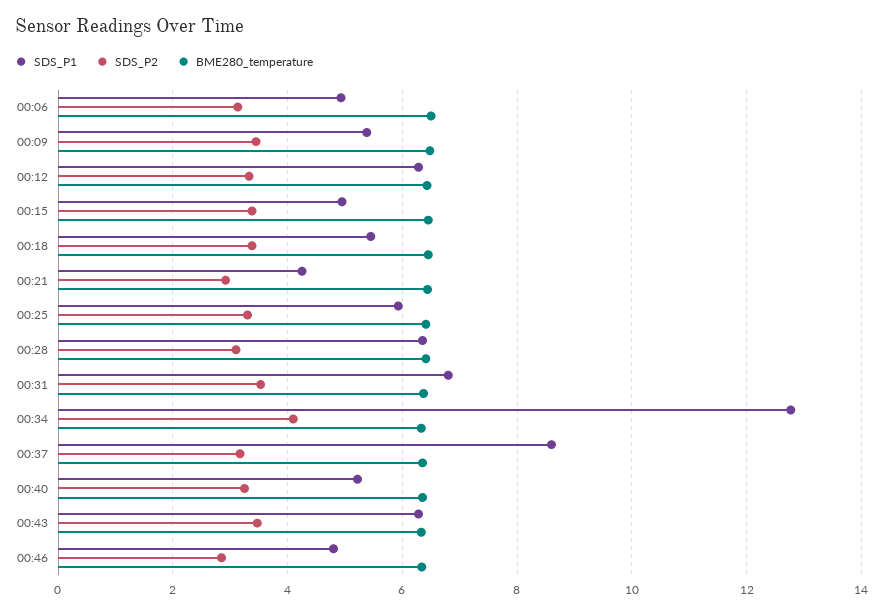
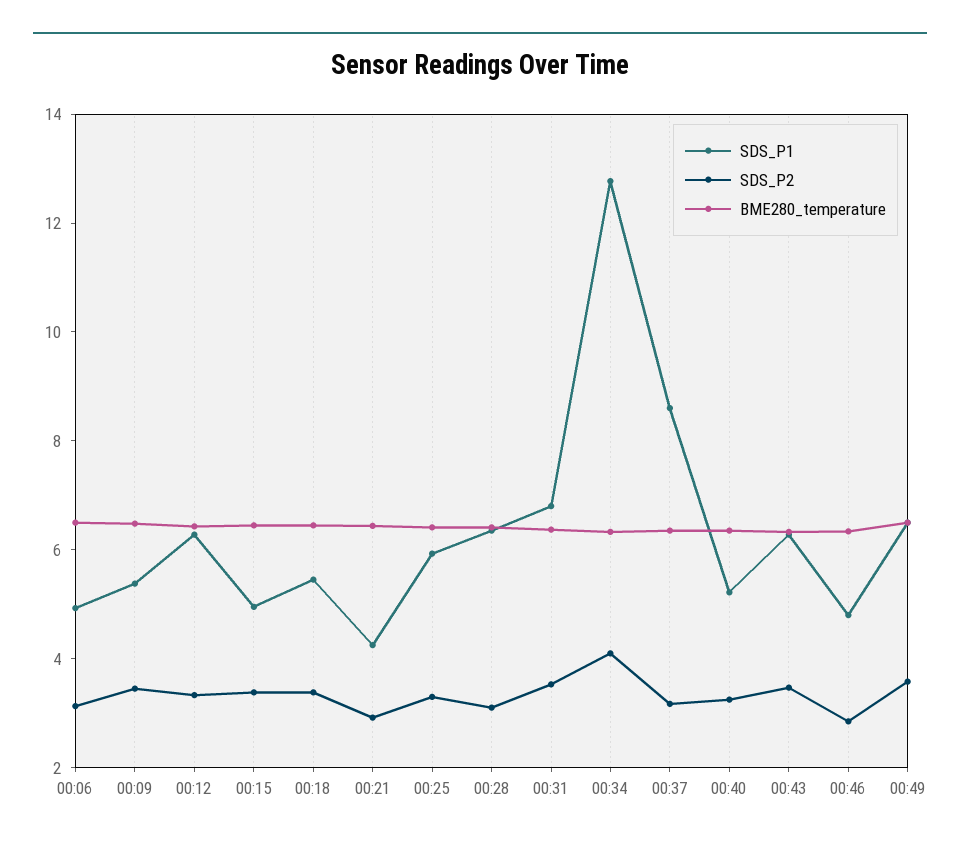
SDS_P1, 00:49: none -> 6.5
SDS_P2, 00:49: none -> 3.5
BME280_temperature, 00:49: none -> 6.5

